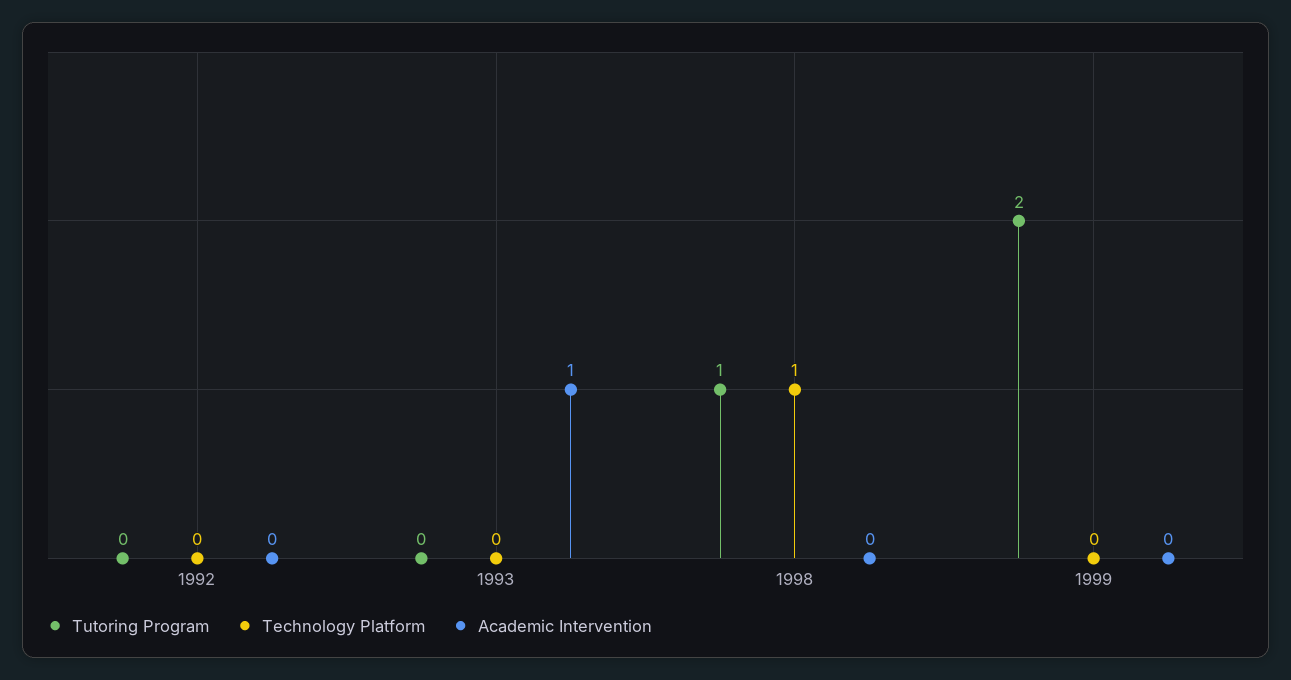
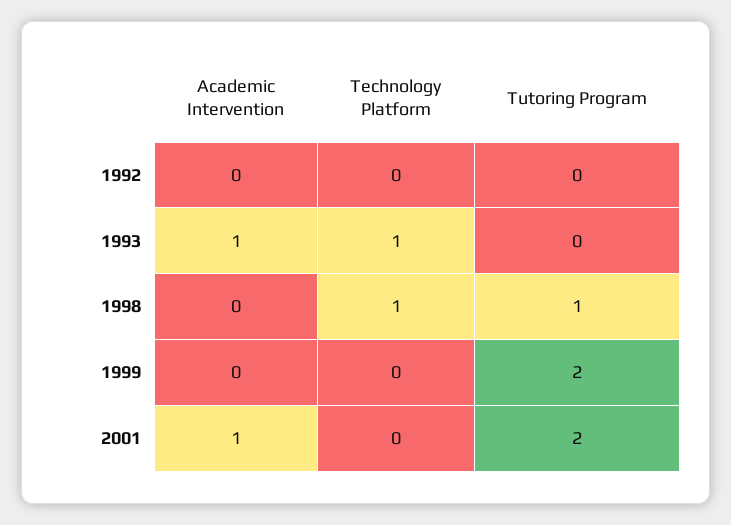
Technology Platform, 1993: 0 -> 1
Academic Intervention, 2001: none -> 1
Technology Platform, 2001: none -> 0
Tutoring Program, 2001: none -> 2

